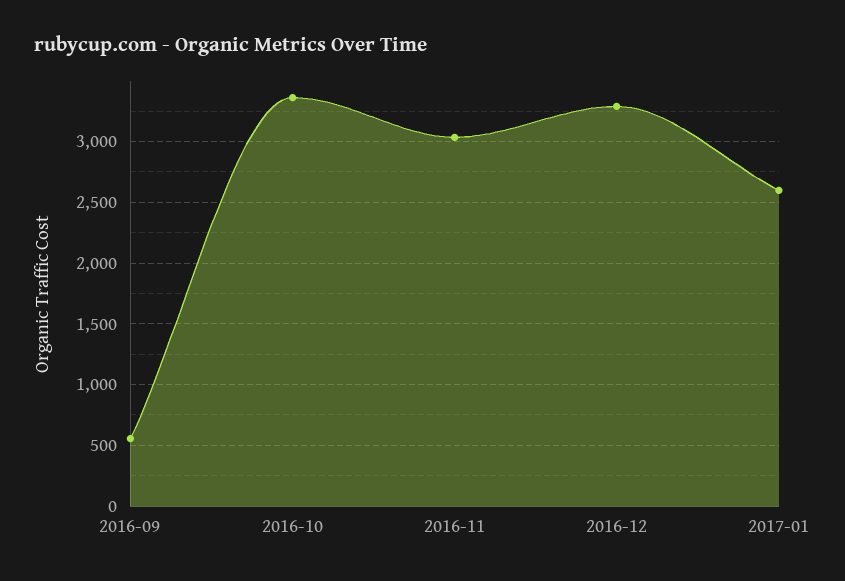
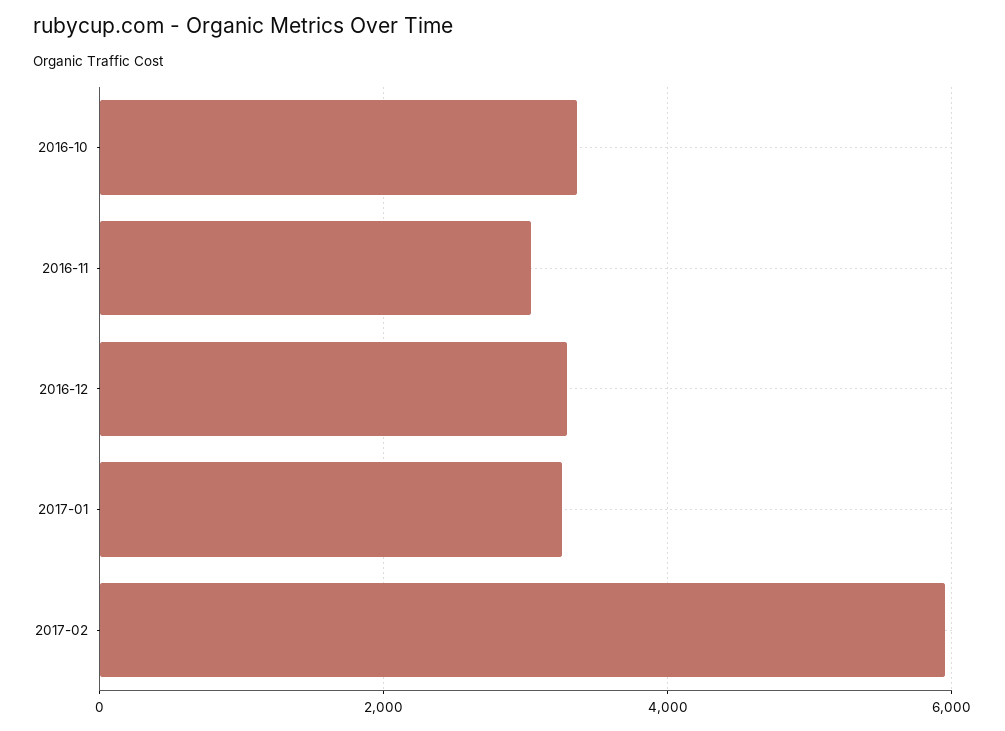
2016-09: 550 -> none
2017-01: 2600 -> 3200
2017-02: none -> 6000

